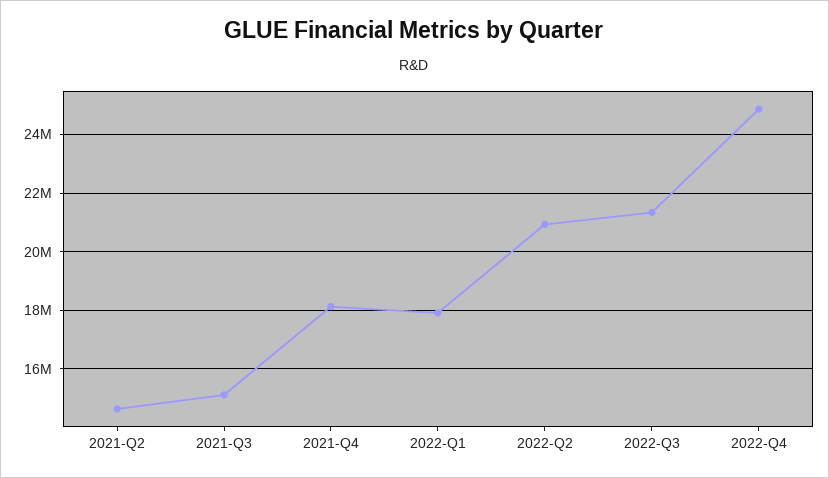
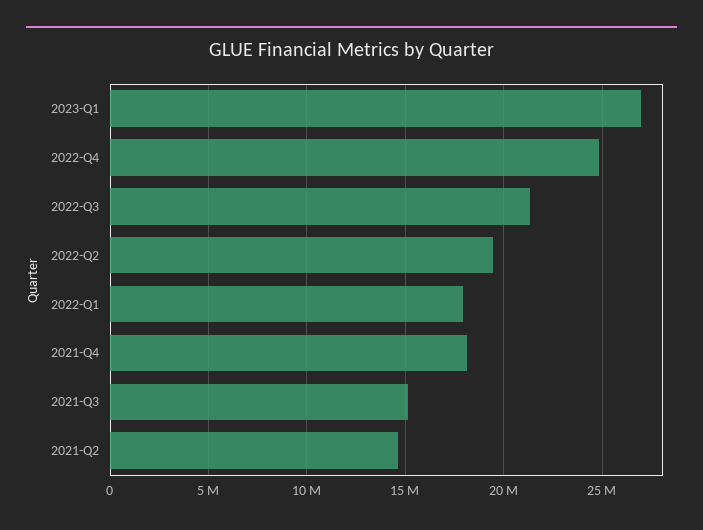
2022-Q2: 21000000 -> 19500000
2023-Q1: none -> 27000000

